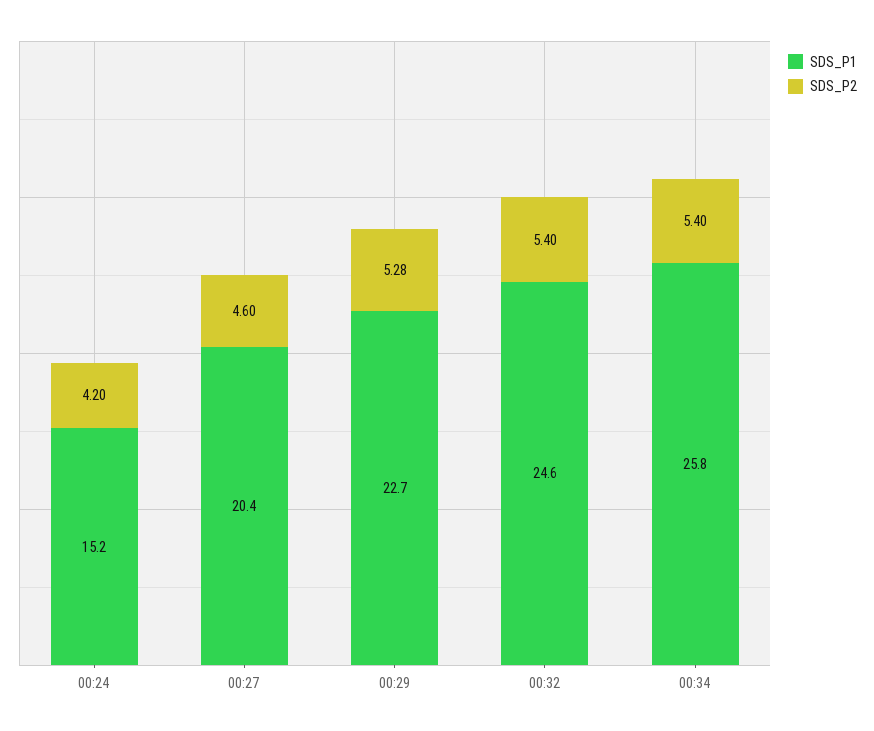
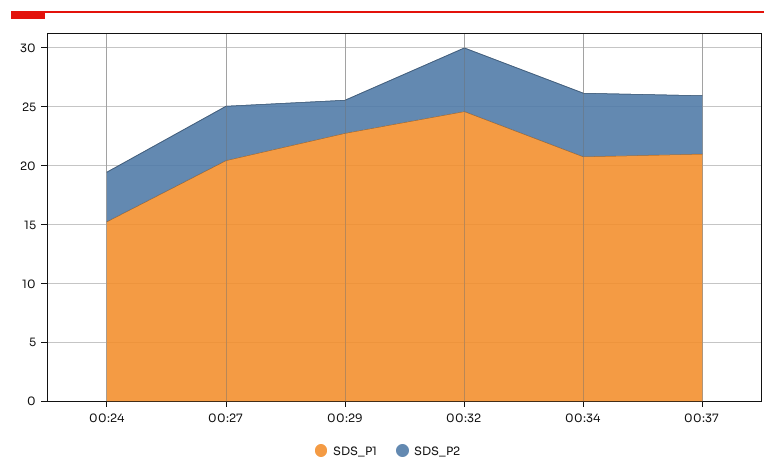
SDS_P2, 00:29: 5.28 -> 3
SDS_P1, 00:34: 25.8 -> 21
SDS_P1, 00:37: none -> 21
SDS_P2, 00:37: none -> 5

